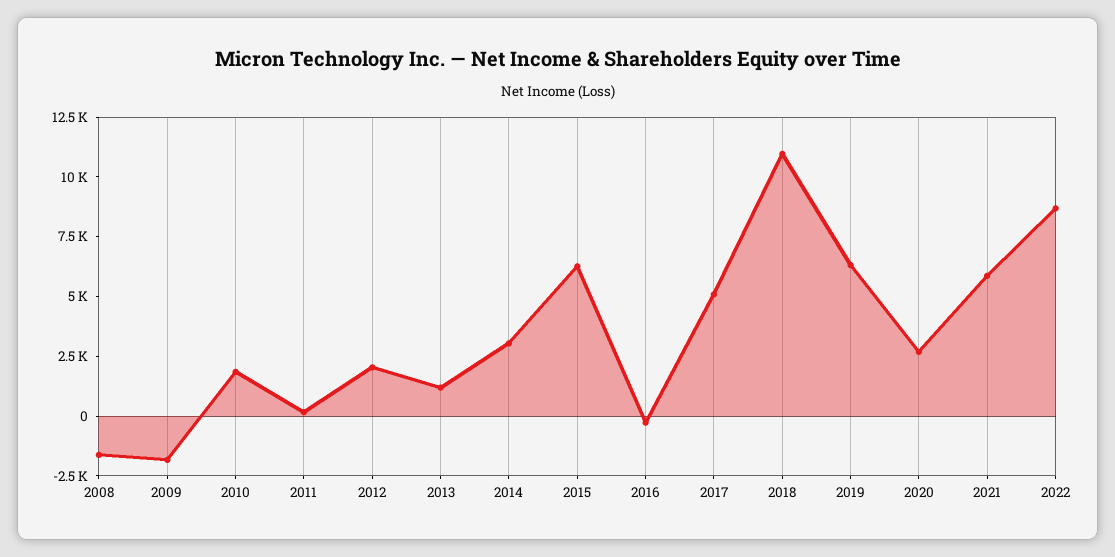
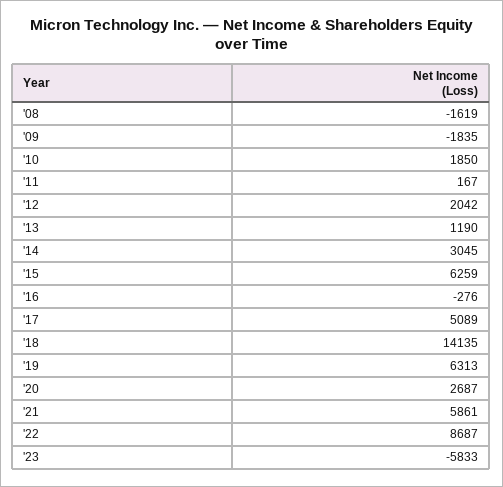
2018: 11000 -> 14135
'23: none -> -5833

